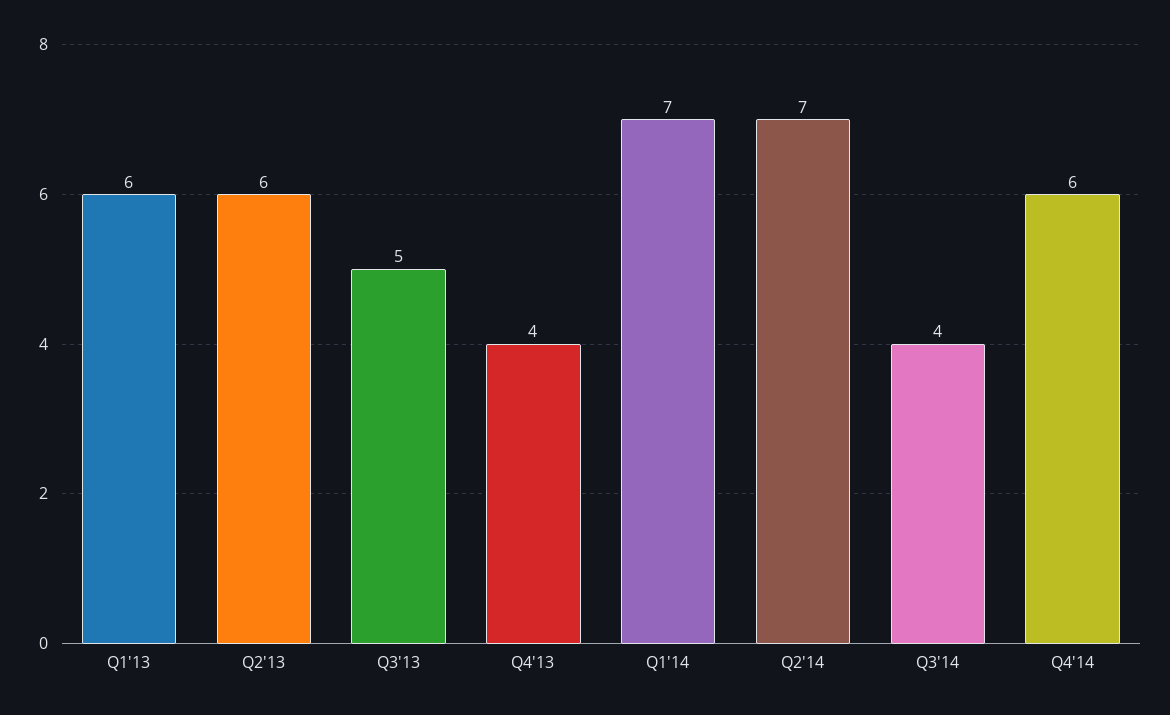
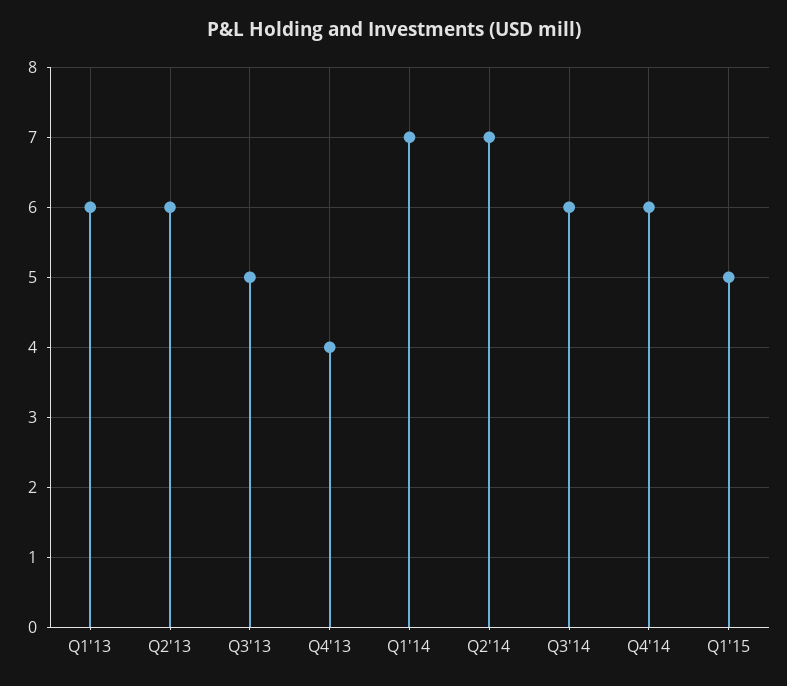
Q3'14: 4 -> 6
Q1'15: none -> 5

